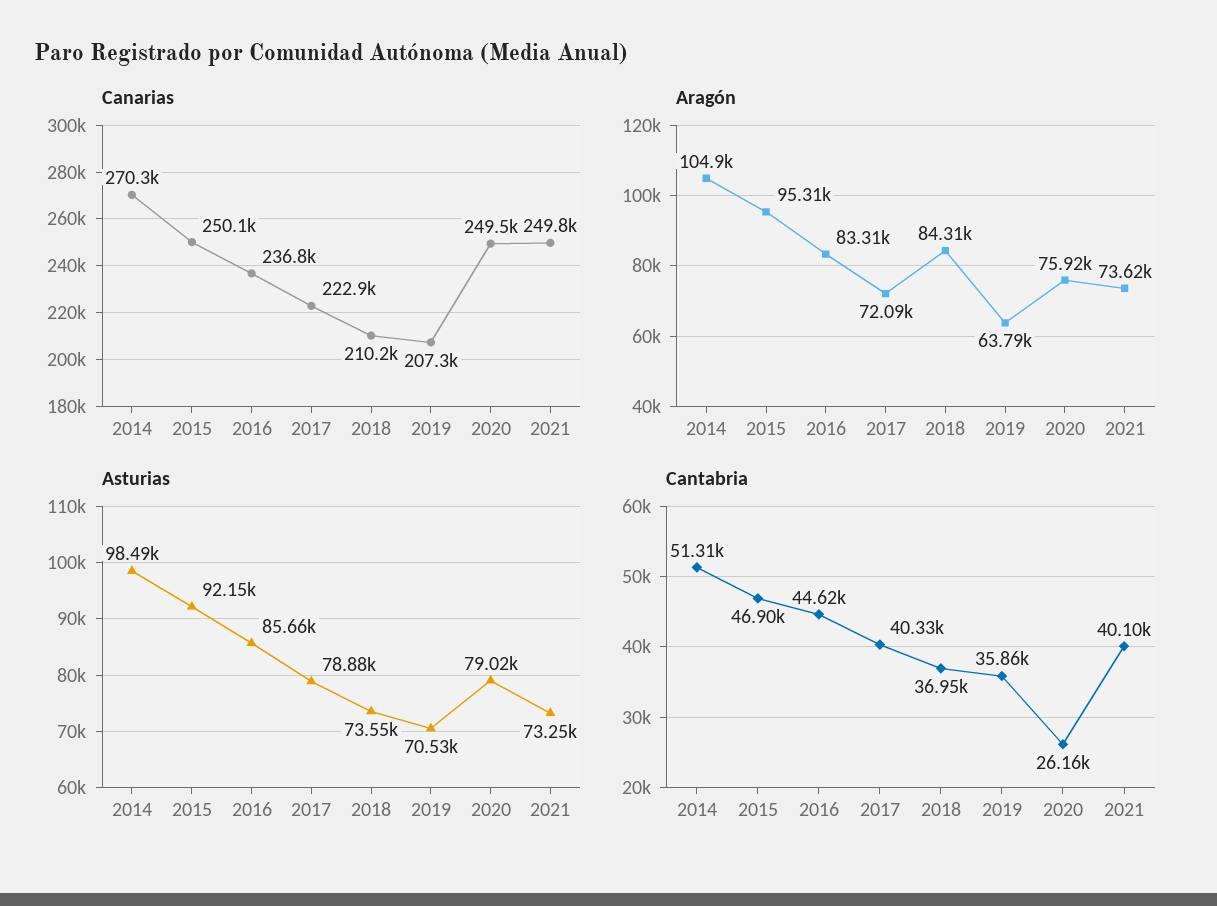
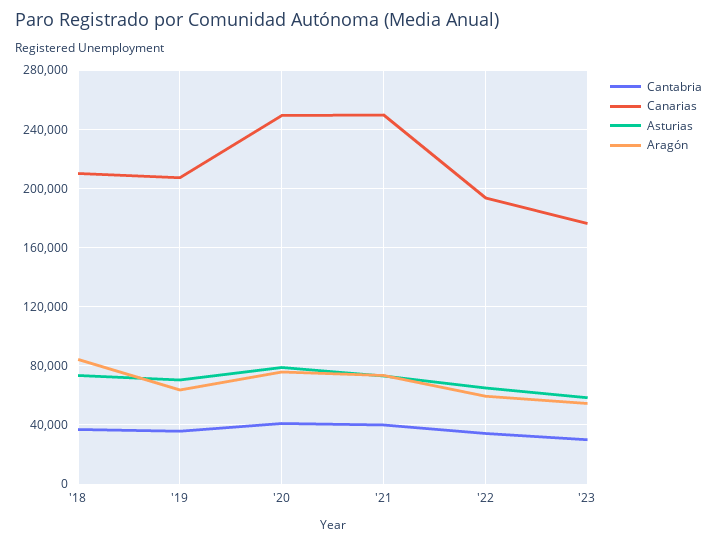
Canarias, 2014: 270300 -> none
Canarias, 2015: 250100 -> none
Canarias, 2016: 236800 -> none
Canarias, 2017: 222900 -> none
Aragón, 2014: 104900 -> none
Aragón, 2015: 95310 -> none
Aragón, 2016: 83310 -> none
Aragón, 2017: 72090 -> none
Asturias, 2014: 98490 -> none
Asturias, 2015: 92150 -> none
Asturias, 2016: 85660 -> none
Asturias, 2017: 78880 -> none
Cantabria, 2014: 51310 -> none
Cantabria, 2015: 46900 -> none
Cantabria, 2016: 44620 -> none
Cantabria, 2017: 40330 -> none
Cantabria, 2020: 26160 -> 40000
Cantabria, '22: none -> 35000
Canarias, '22: none -> 195000
Asturias, '22: none -> 65000
Aragón, '22: none -> 60000
Cantabria, '23: none -> 30000
Canarias, '23: none -> 175000
Asturias, '23: none -> 60000
Aragón, '23: none -> 55000

